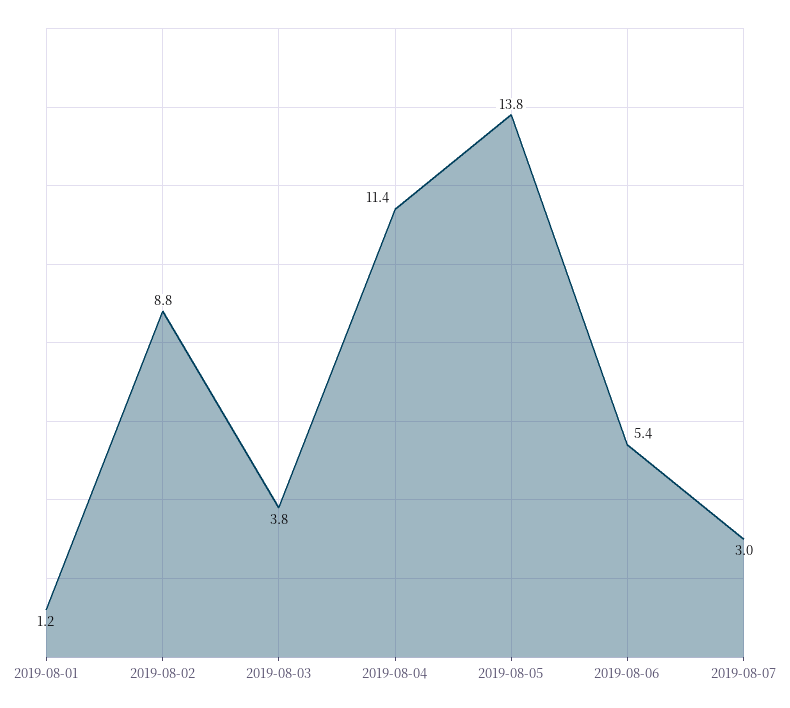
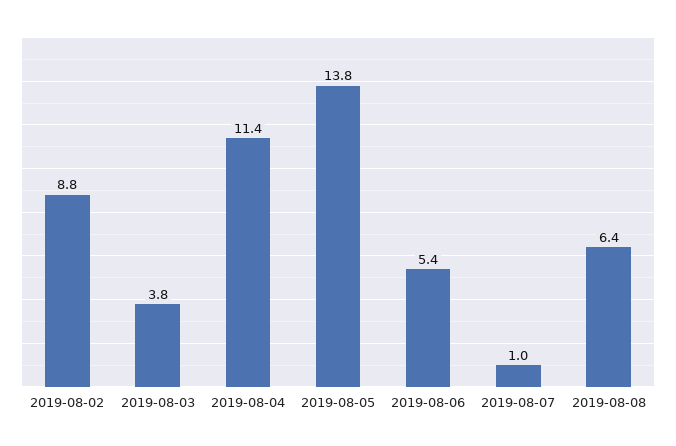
2019-08-01: 1.2 -> none
2019-08-07: 3 -> 1
2019-08-08: none -> 6.4

